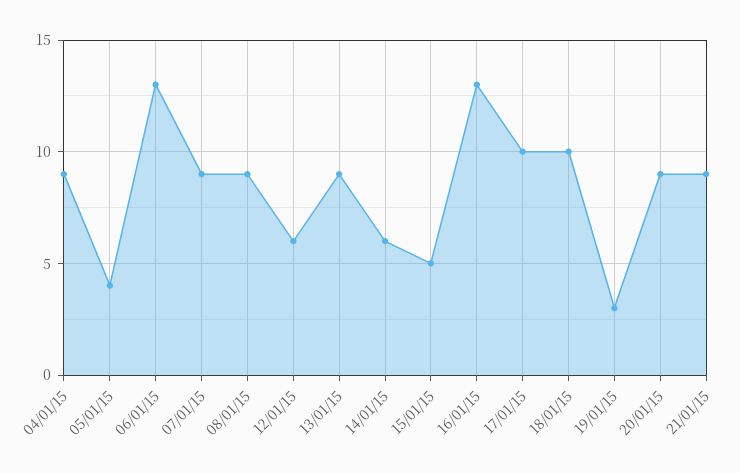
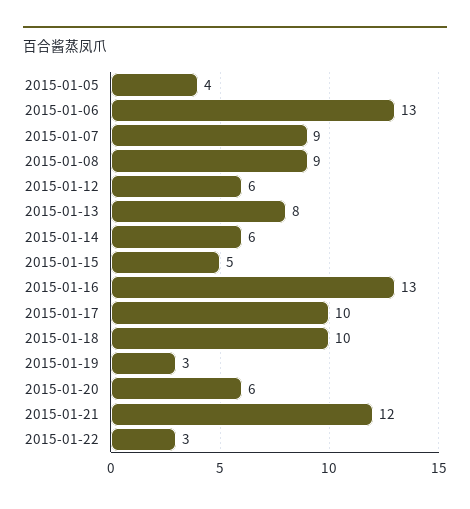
04/01/15: 9 -> none
13/01/15: 9 -> 8
20/01/15: 9 -> 6
21/01/15: 9 -> 12
2015-01-22: none -> 3

